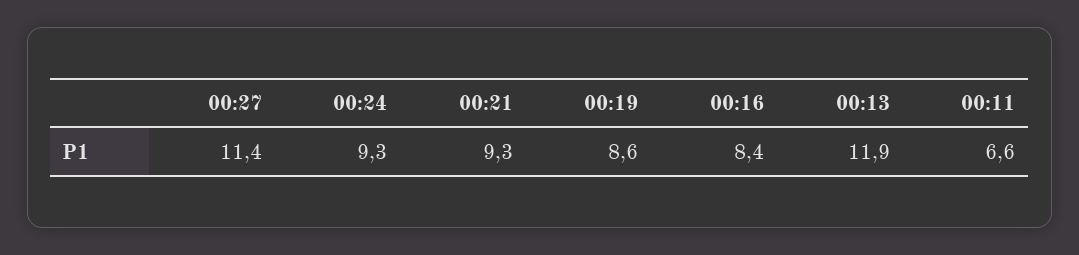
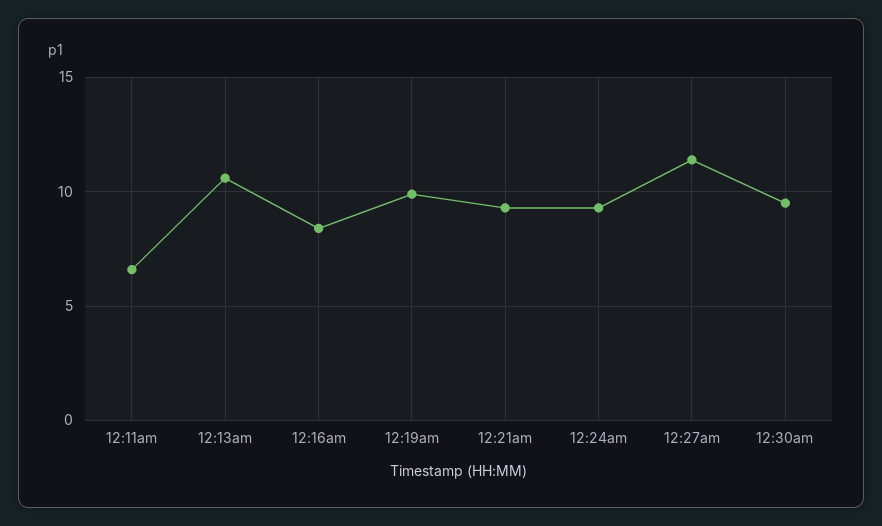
00:19: 8.6 -> 10
00:13: 11.9 -> 10.5
12:30am: none -> 9.5

